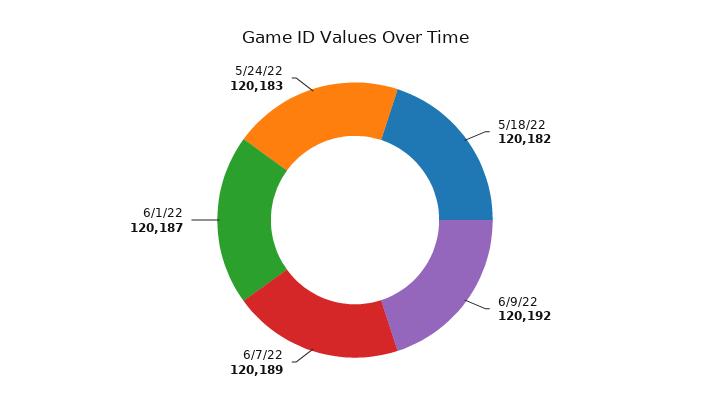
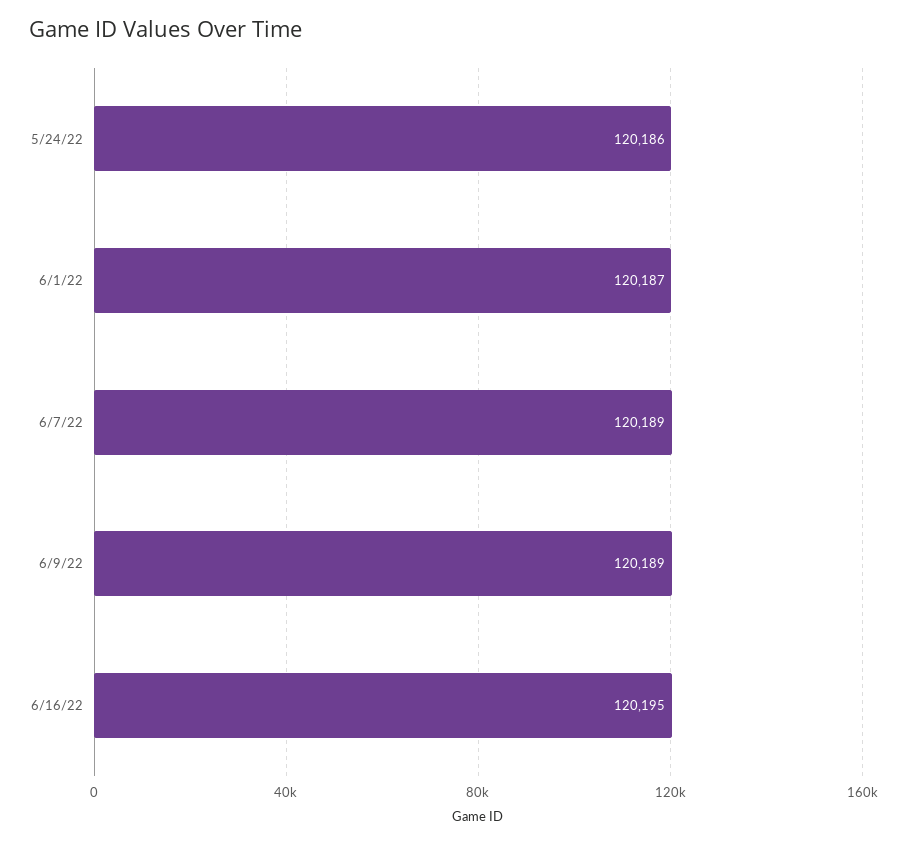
5/18/22: 120182 -> none
6/9/22: 120192 -> 120189
5/24/22: 120183 -> 120186
6/16/22: none -> 120195

